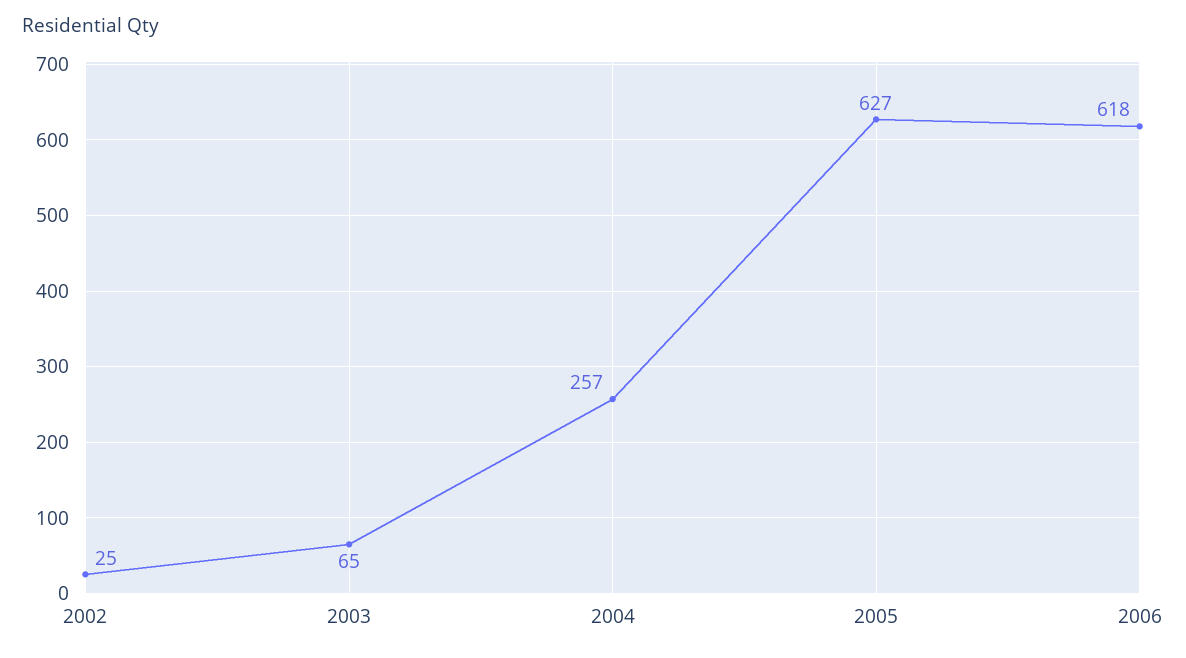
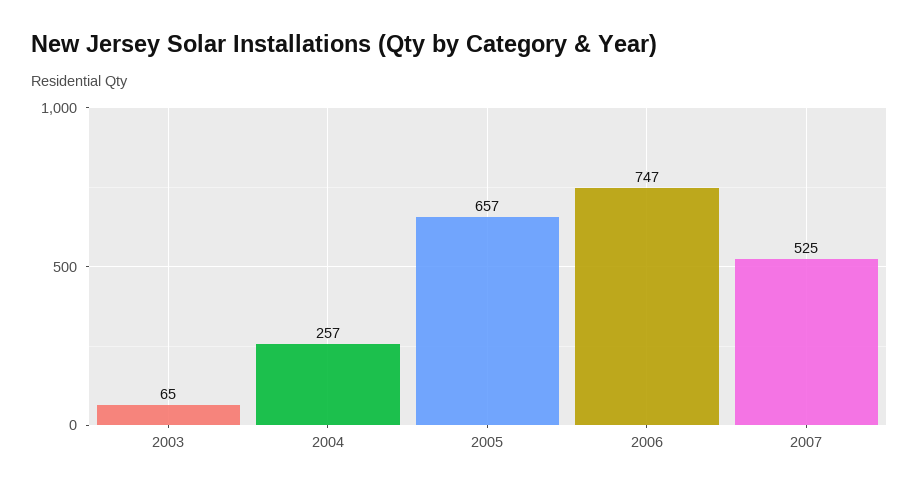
2002: 25 -> none
2005: 627 -> 657
2006: 618 -> 747
2007: none -> 525

